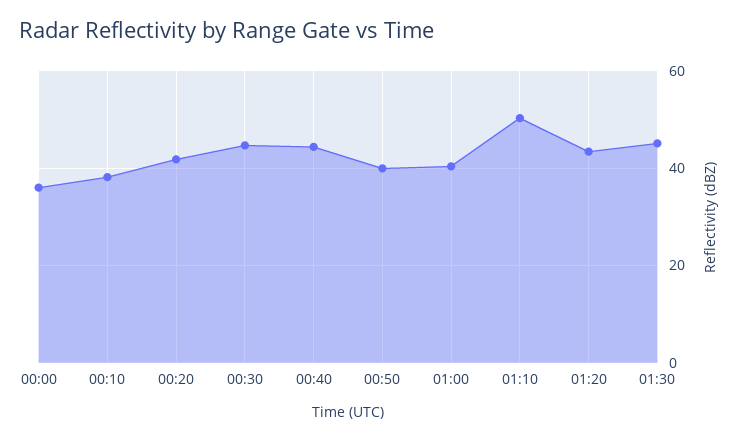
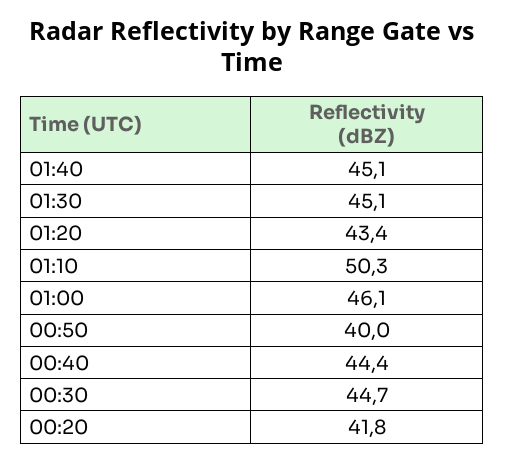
00:00: 36 -> none
00:10: 38 -> none
01:00: 40 -> 46.1
01:40: none -> 45.1

